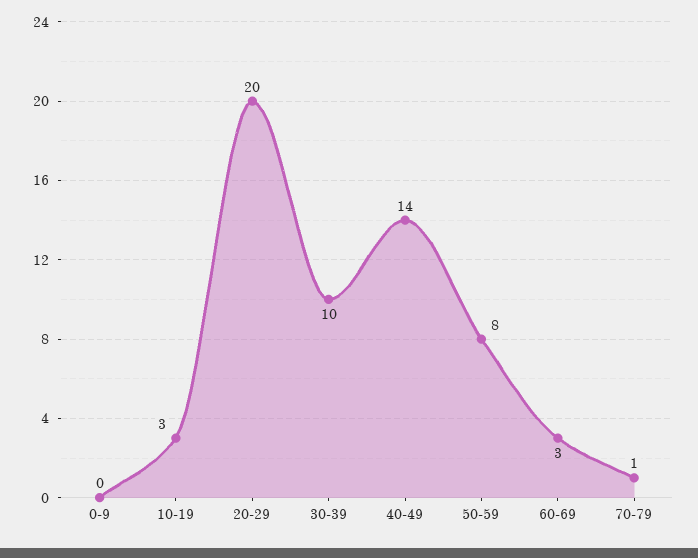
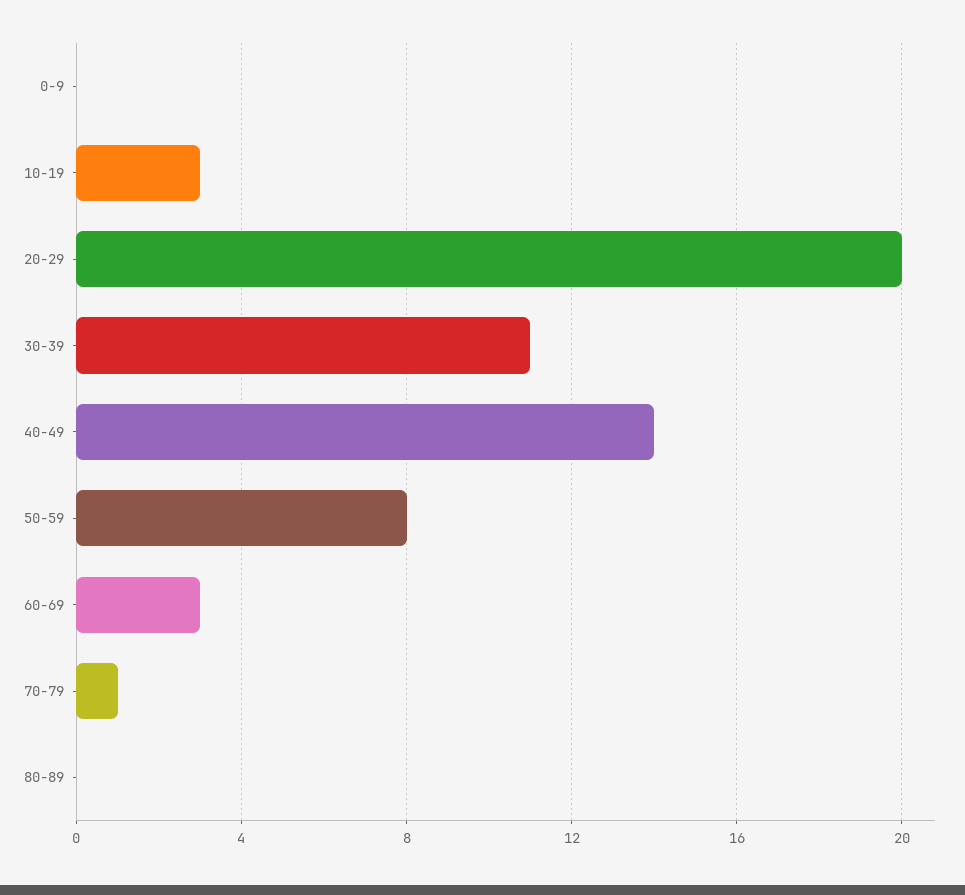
30-39: 10 -> 11
80-89: none -> 0

